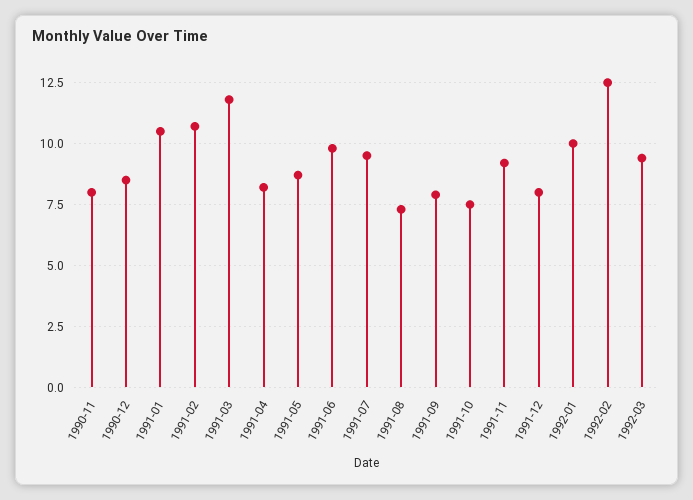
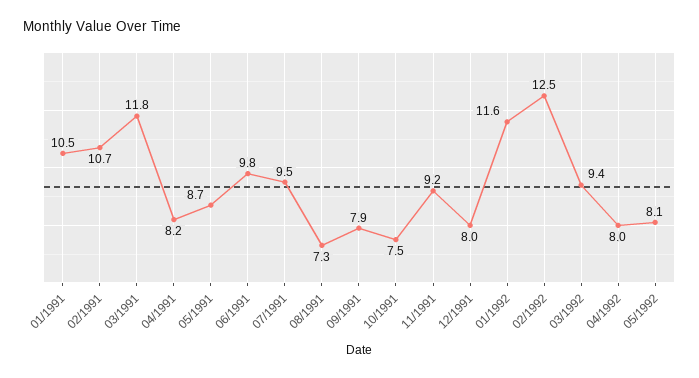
1990-11: 8 -> none
1990-12: 8.5 -> none
1992-01: 10 -> 11.6
04/1992: none -> 8
05/1992: none -> 8.1

